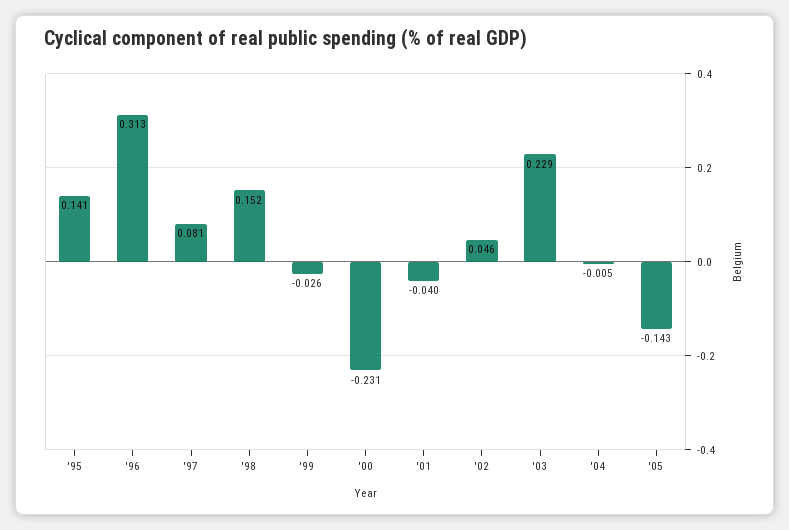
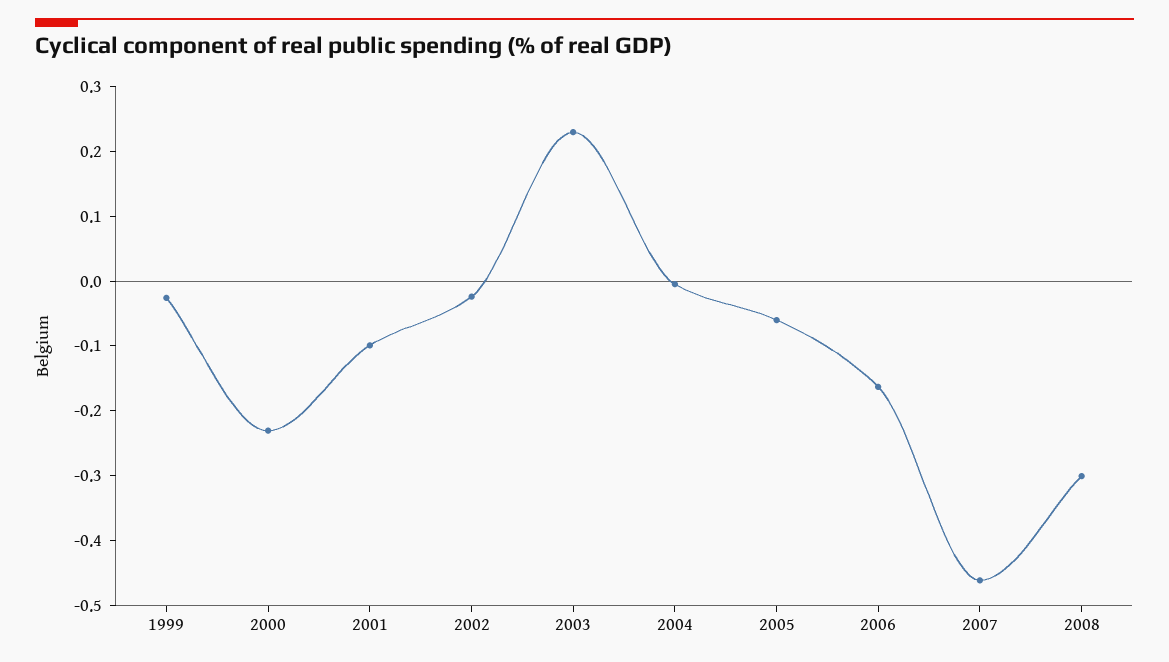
'95: 0.141 -> none
'96: 0.313 -> none
'97: 0.081 -> none
'98: 0.152 -> none
'01: -0.04 -> -0.1
'02: 0.046 -> -0.02
'05: -0.143 -> -0.06
2006: none -> -0.16
2007: none -> -0.46
2008: none -> -0.3

